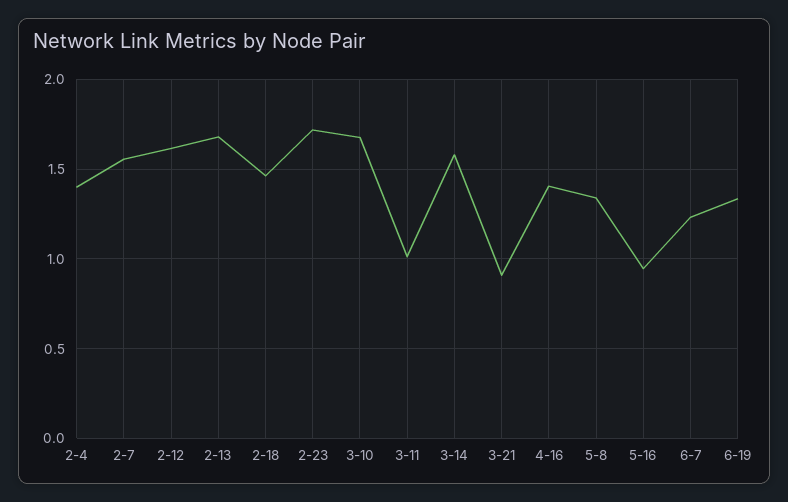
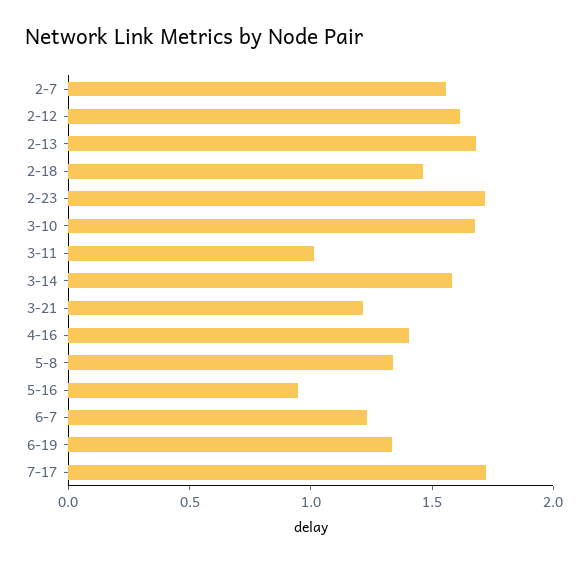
2-4: 1.4 -> none
3-21: 0.9 -> 1.2
7-17: none -> 1.7

